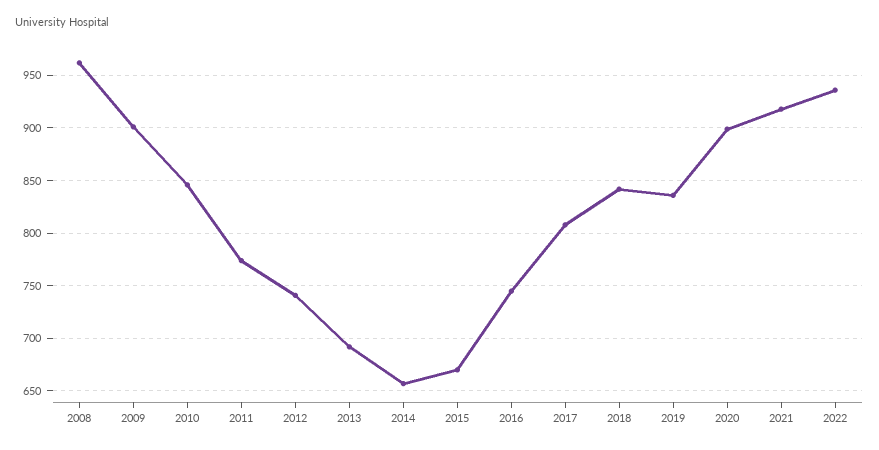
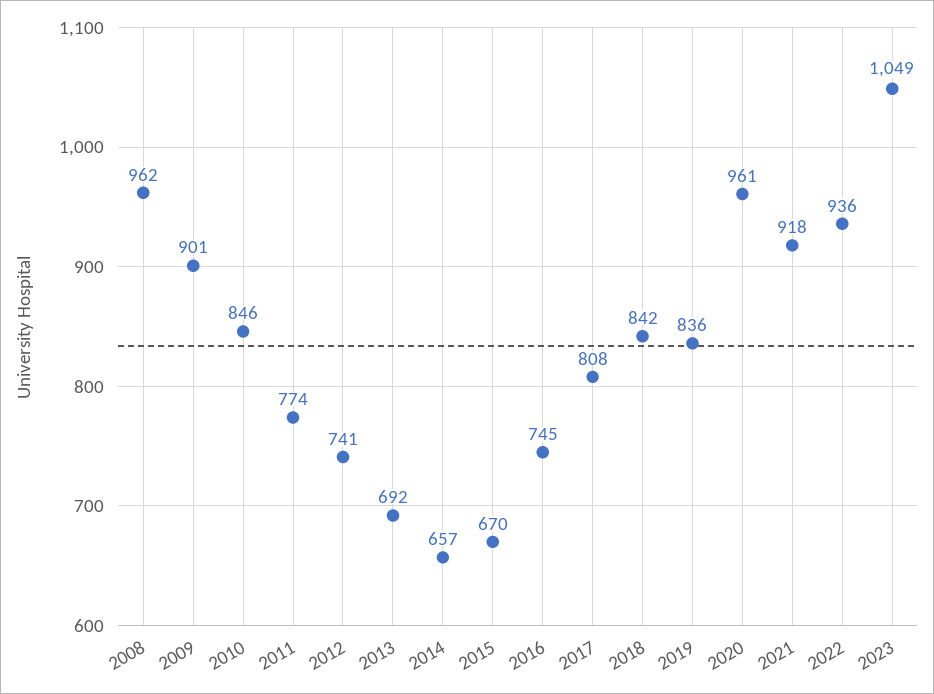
2020: 900 -> 961
2023: none -> 1049

